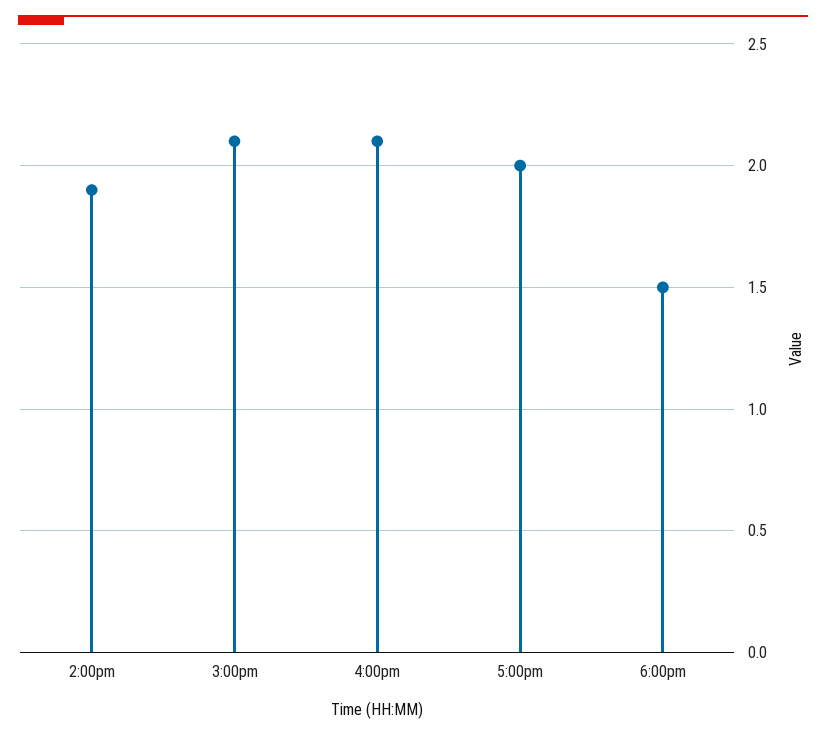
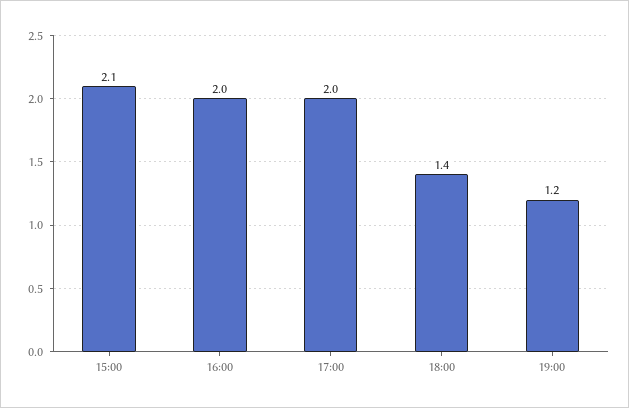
2:00pm: 1.9 -> none
4:00pm: 2.1 -> 2
6:00pm: 1.5 -> 1.4
19:00: none -> 1.2

